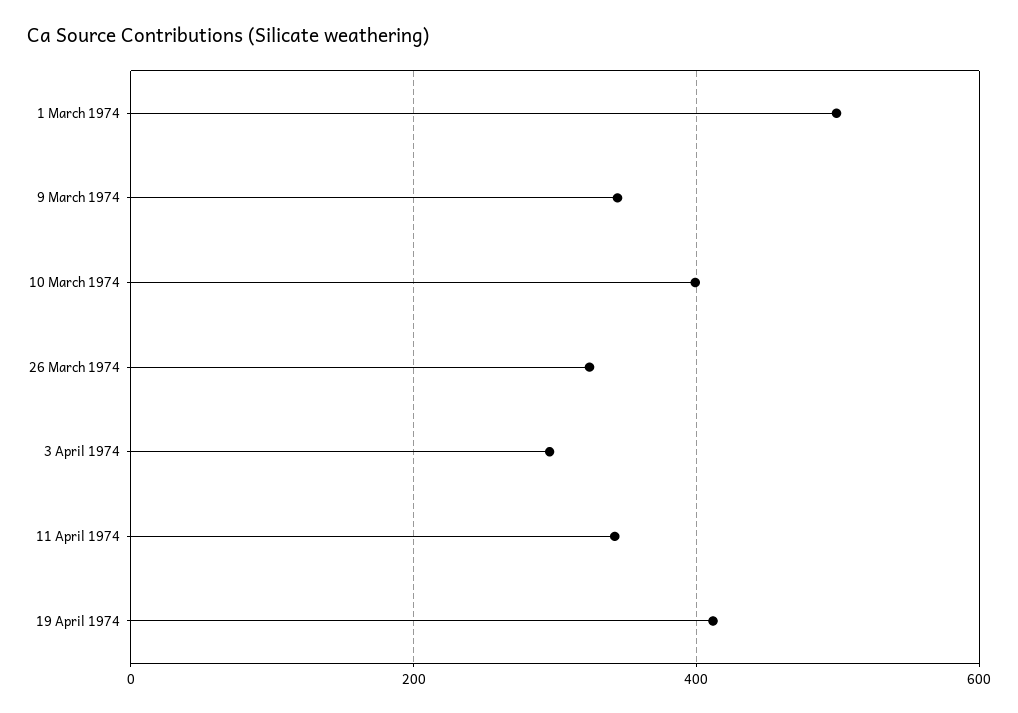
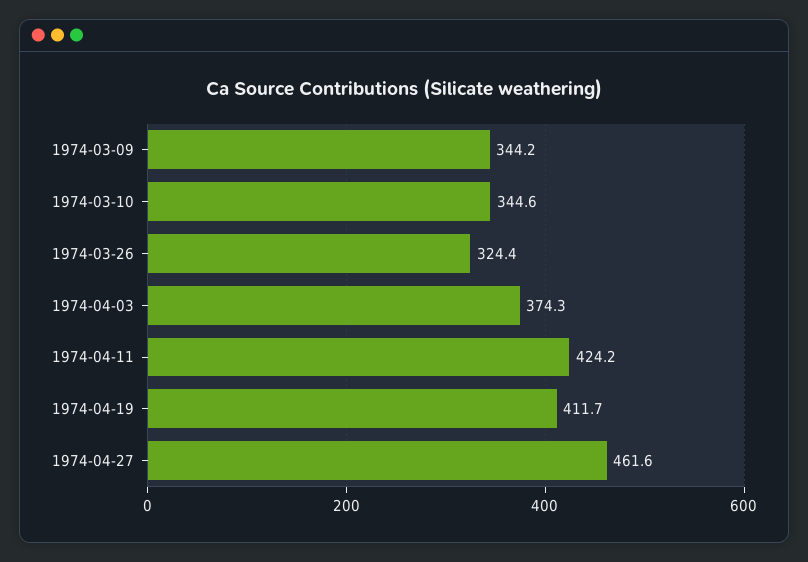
1 March 1974: 500 -> none
10 March 1974: 400 -> 344.6
3 April 1974: 300 -> 374.3
11 April 1974: 340 -> 424.2
1974-04-27: none -> 461.6

